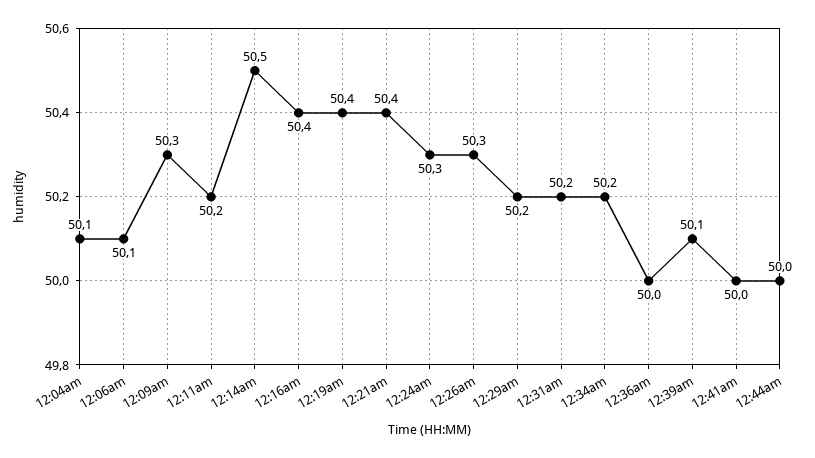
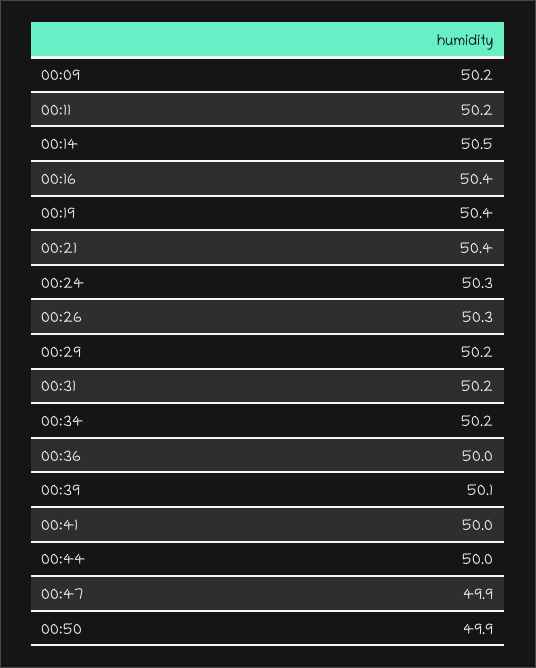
12:04am: 50.1 -> none
12:06am: 50.1 -> none
12:09am: 50.3 -> 50.2
00:47: none -> 49.9
00:50: none -> 49.9

